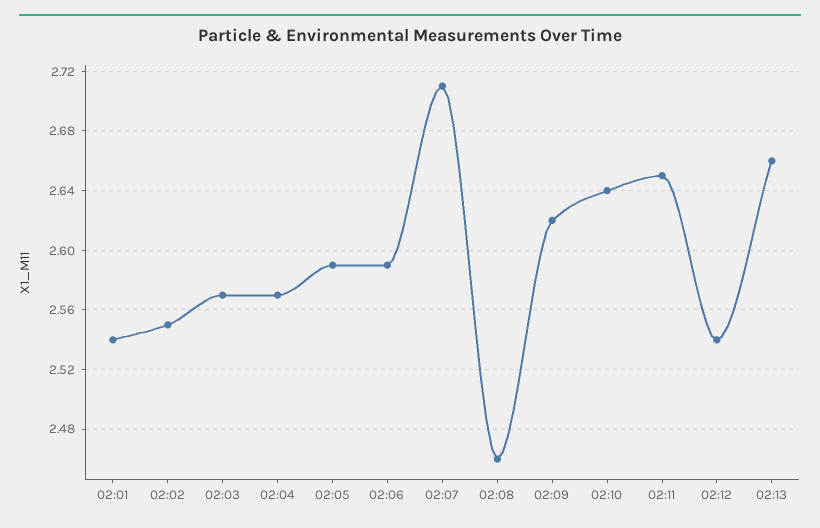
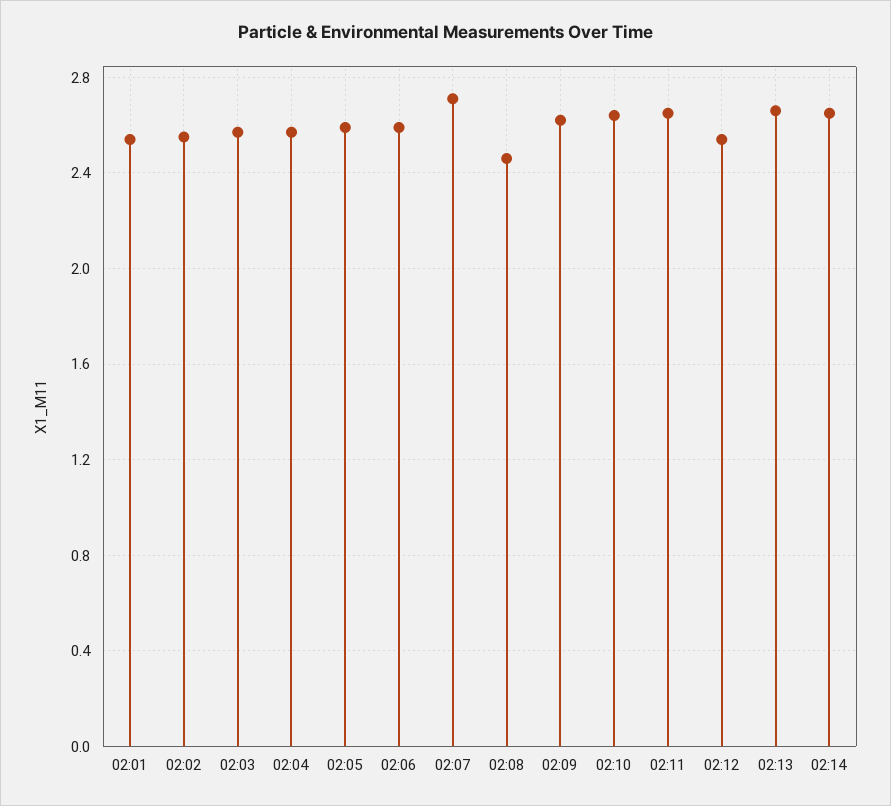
02:14: none -> 2.65

